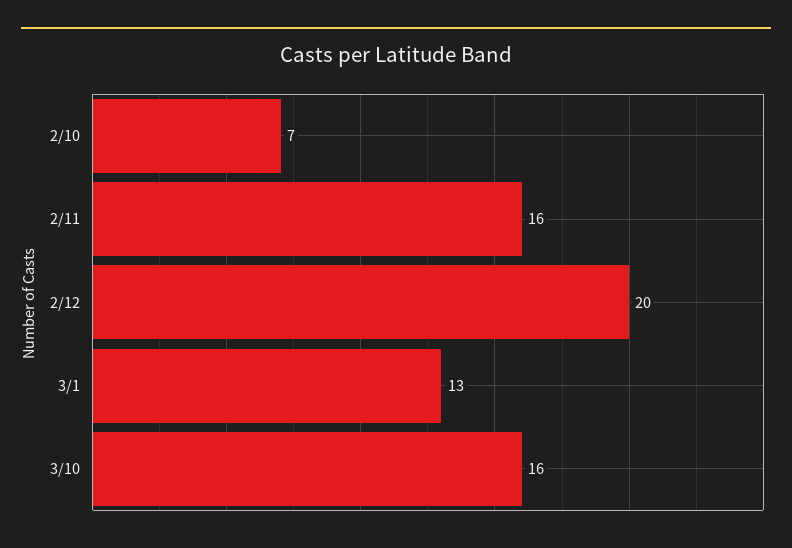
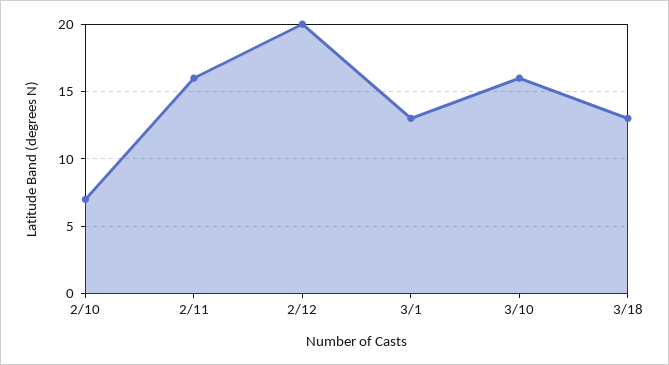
3/18: none -> 13

